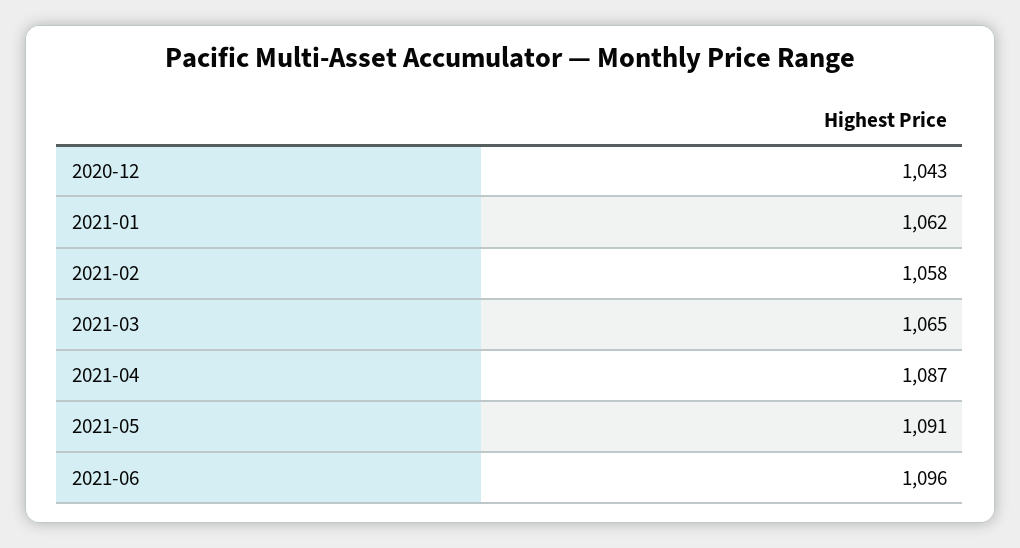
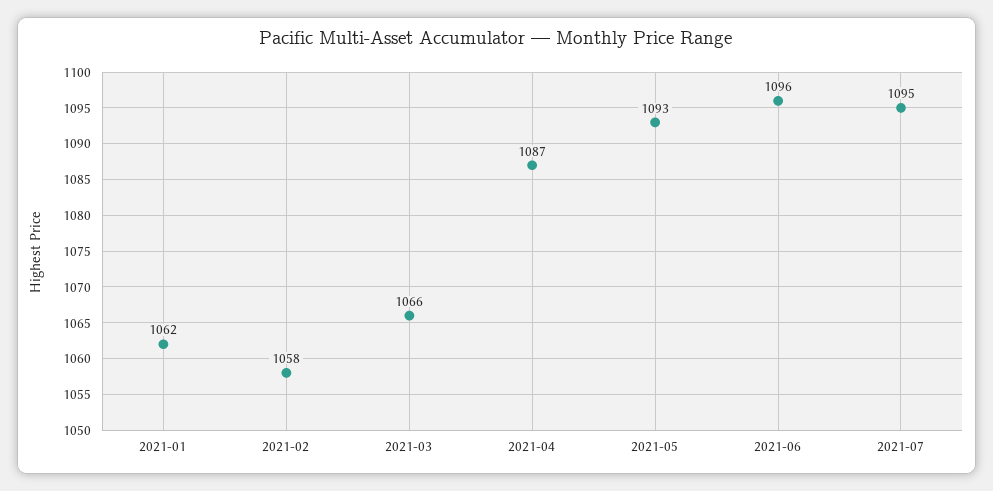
2020-12: 1043 -> none
2021-03: 1065 -> 1066
2021-05: 1091 -> 1093
2021-07: none -> 1095

